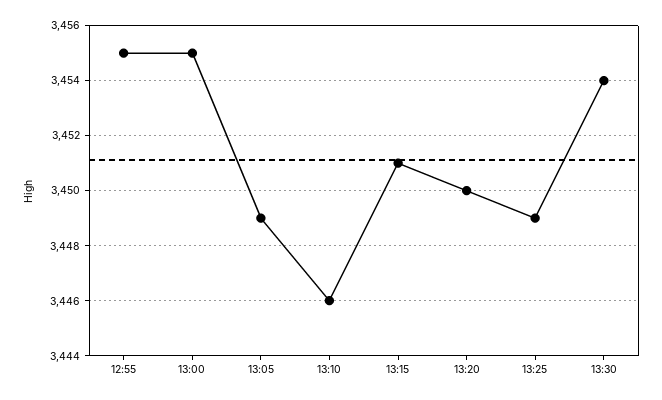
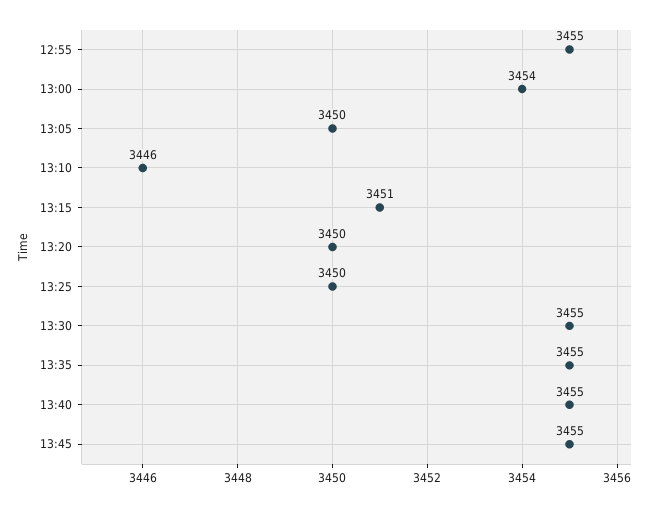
13:00: 3455 -> 3454
13:05: 3449 -> 3450
13:25: 3449 -> 3450
13:30: 3454 -> 3455
13:35: none -> 3455
13:40: none -> 3455
13:45: none -> 3455

